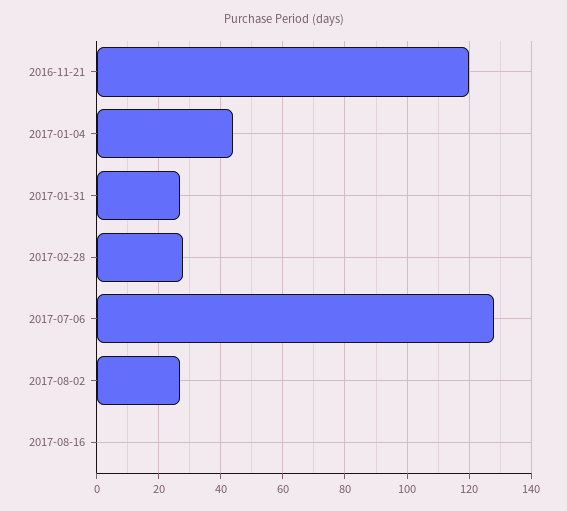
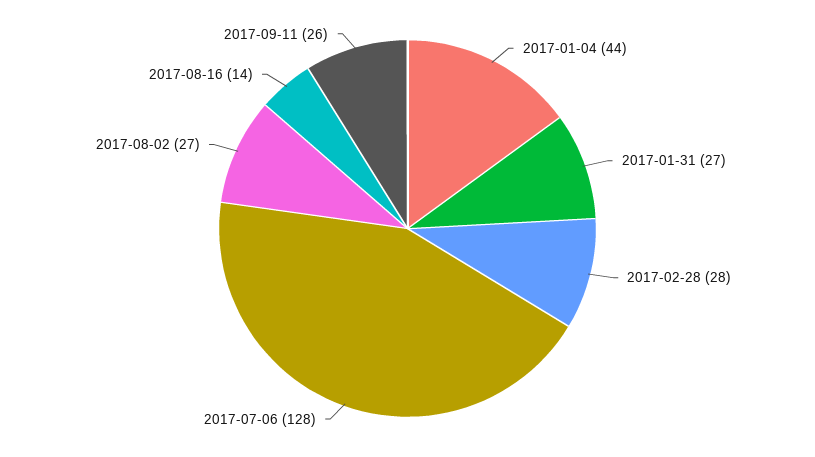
2016-11-21: 120 -> none
2017-08-16: 0 -> 14
2017-09-11: none -> 26

